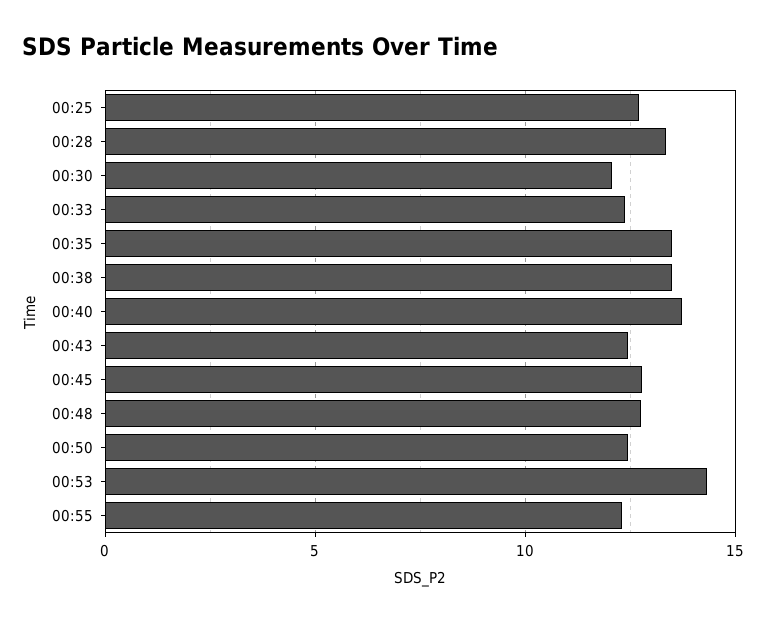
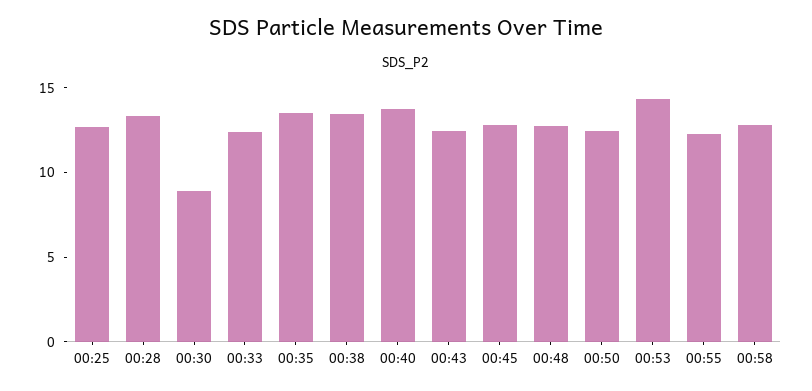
00:30: 12 -> 9
00:58: none -> 13

